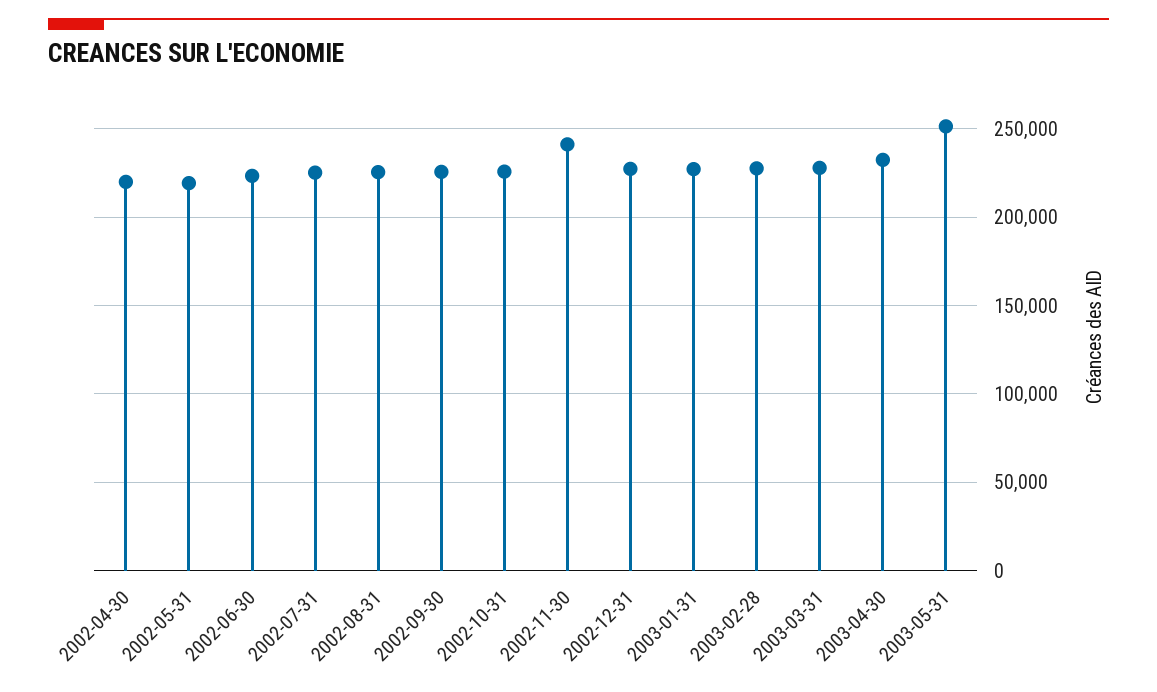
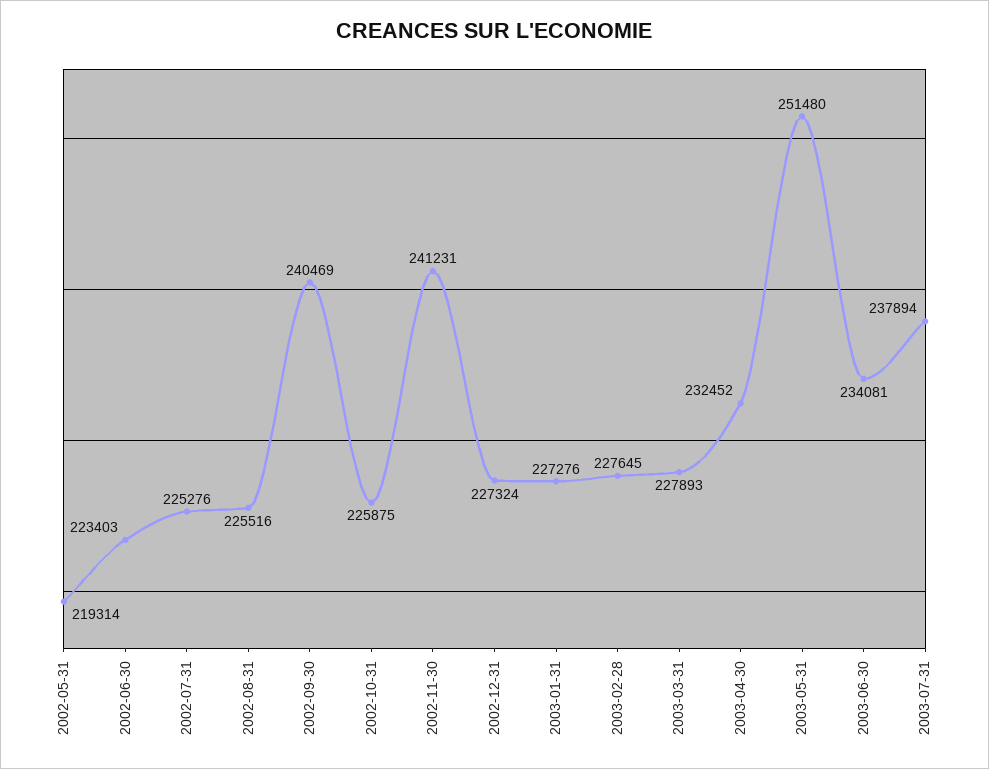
2002-04-30: 220000 -> none
2002-09-30: 225000 -> 240469
2003-06-30: none -> 234081
2003-07-31: none -> 237894

